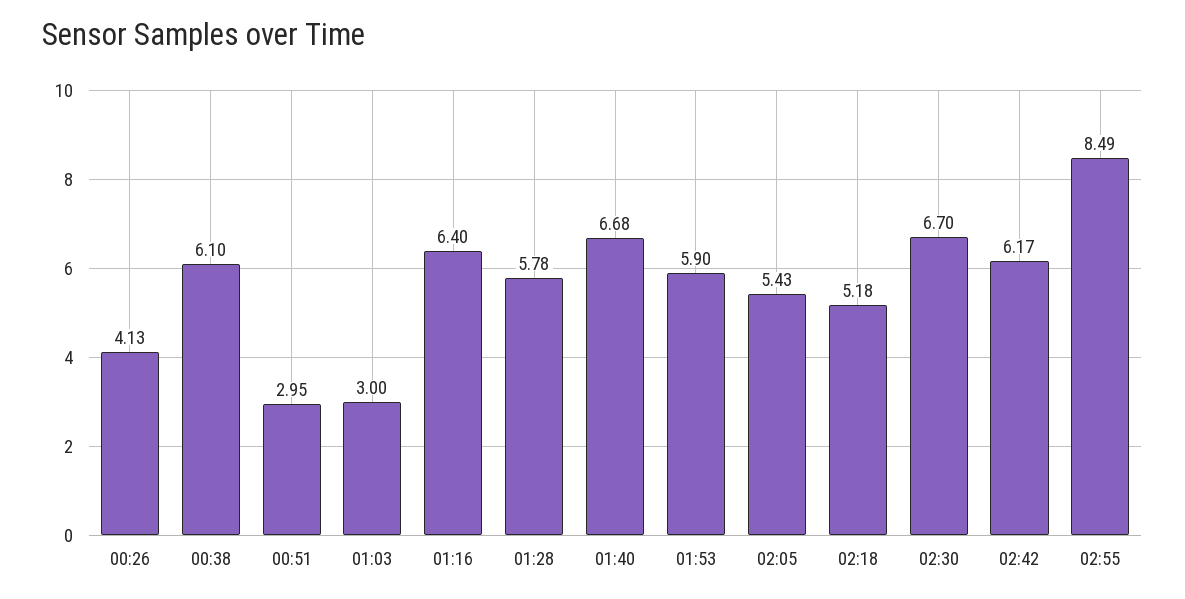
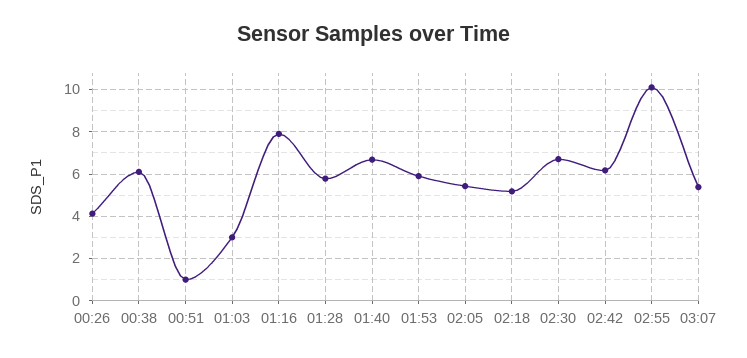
00:51: 2.95 -> 1
01:16: 6.4 -> 8
02:55: 8.49 -> 10
03:07: none -> 5.5

